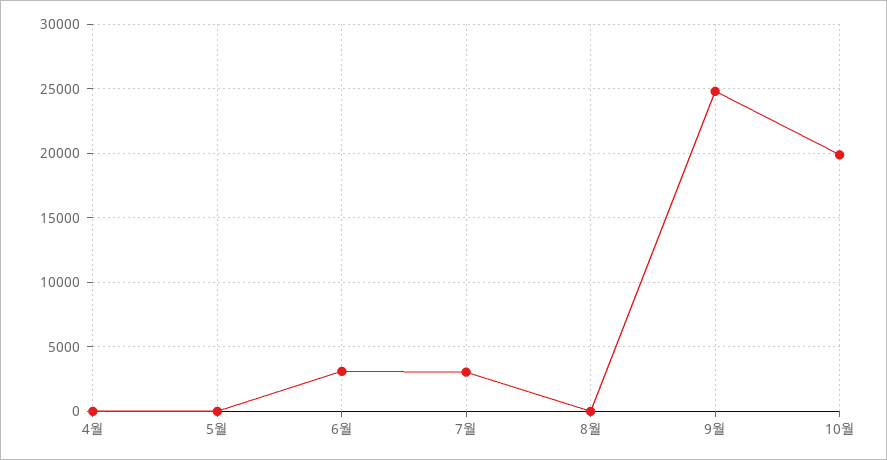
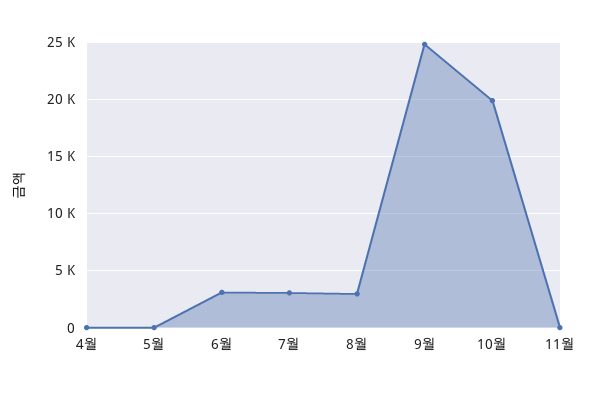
8월: 0 -> 3000
11월: none -> 0

